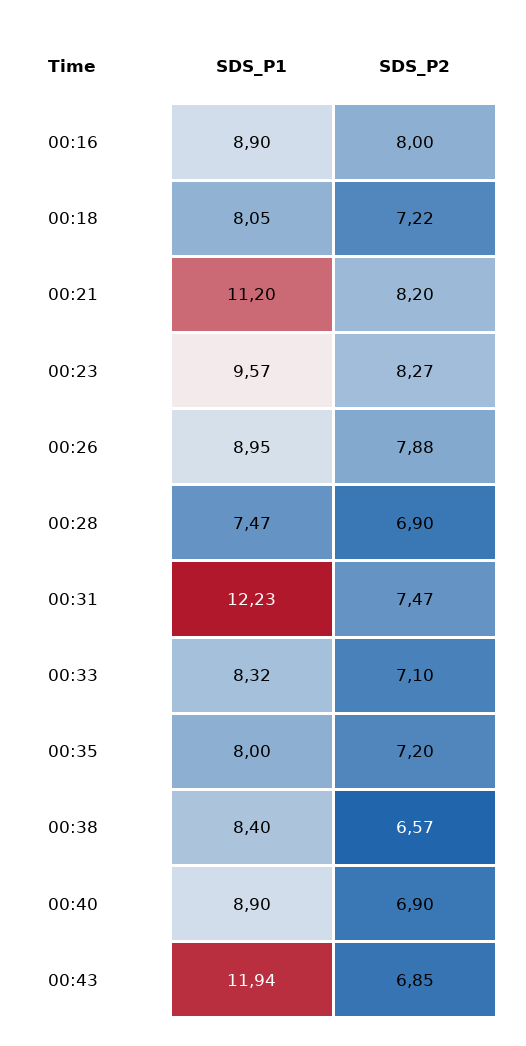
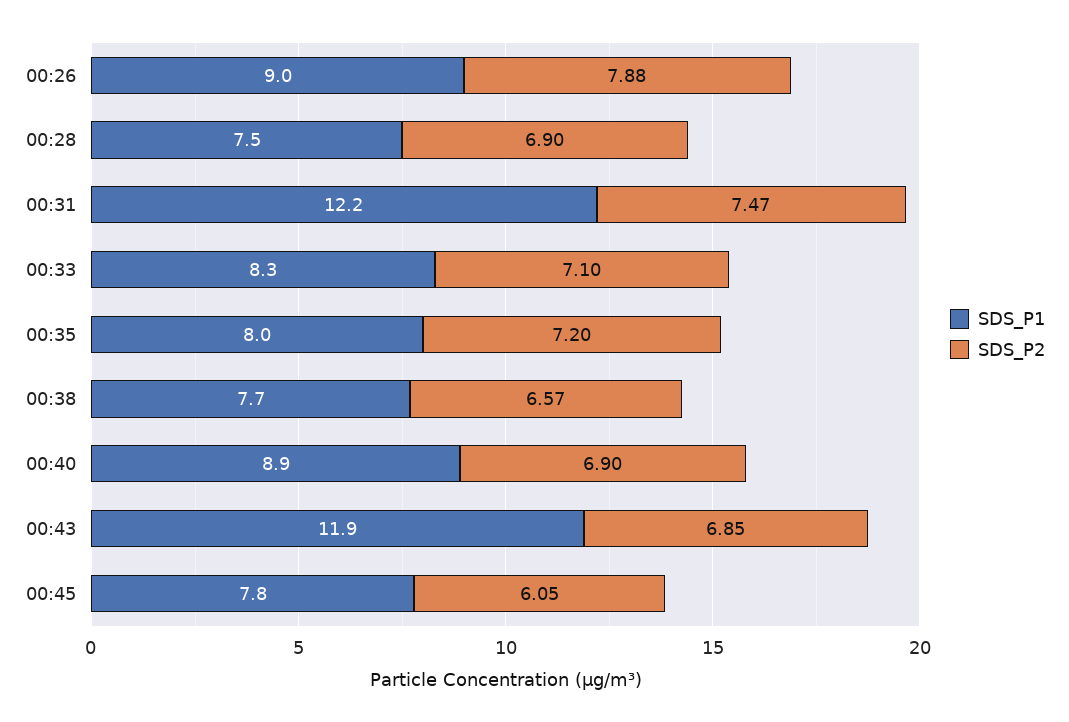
SDS_P1, 00:16: 8.9 -> none
SDS_P2, 00:16: 8 -> none
SDS_P1, 00:18: 8.05 -> none
SDS_P2, 00:18: 7.22 -> none
SDS_P1, 00:21: 11.2 -> none
SDS_P2, 00:21: 8.2 -> none
SDS_P1, 00:23: 9.57 -> none
SDS_P2, 00:23: 8.27 -> none
SDS_P1, 00:38: 8.4 -> 7.7
SDS_P1, 00:45: none -> 7.8
SDS_P2, 00:45: none -> 6.05

